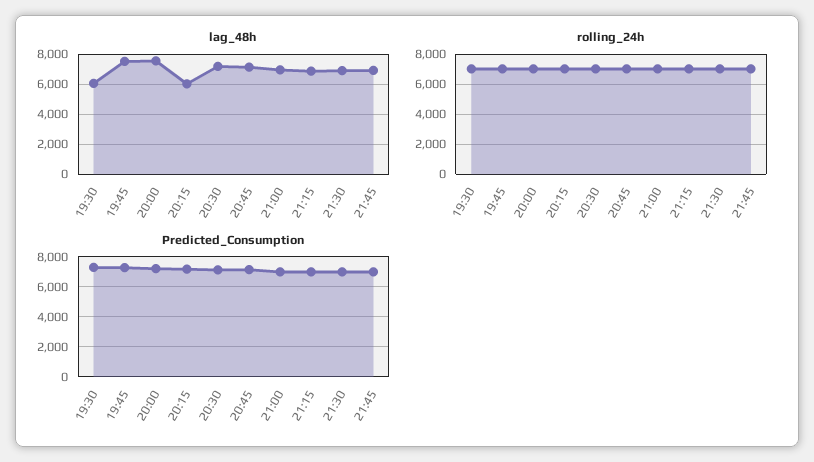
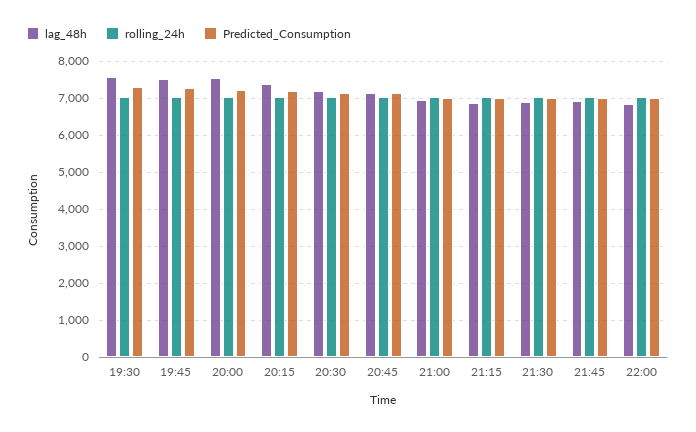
lag_48h, 19:30: 6000 -> 7600
lag_48h, 20:15: 6000 -> 7400
lag_48h, 22:00: none -> 6800
rolling_24h, 22:00: none -> 7000
Predicted_Consumption, 22:00: none -> 7000

